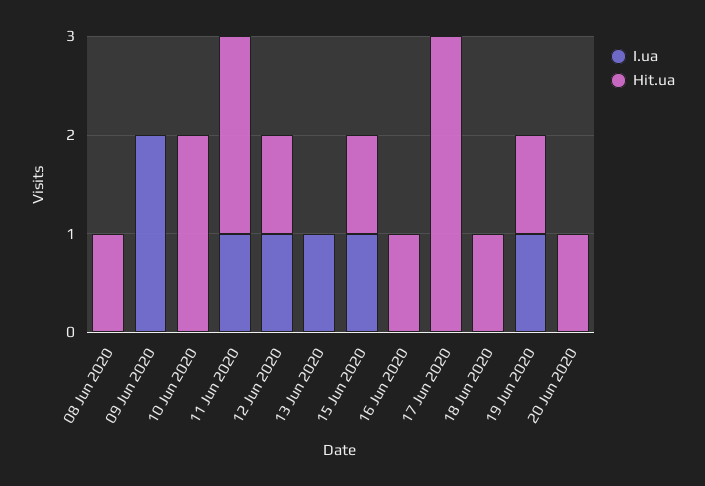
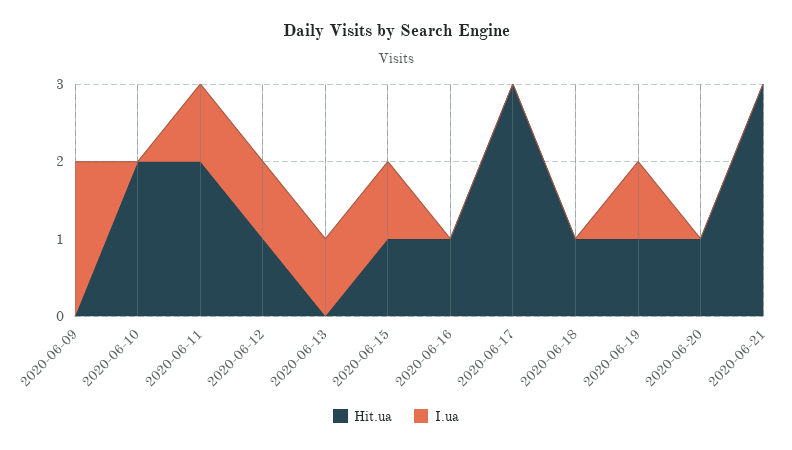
I.ua, 08 Jun 2020: 0 -> none
Hit.ua, 08 Jun 2020: 1 -> none
Hit.ua, 2020-06-21: none -> 3
I.ua, 2020-06-21: none -> 0

